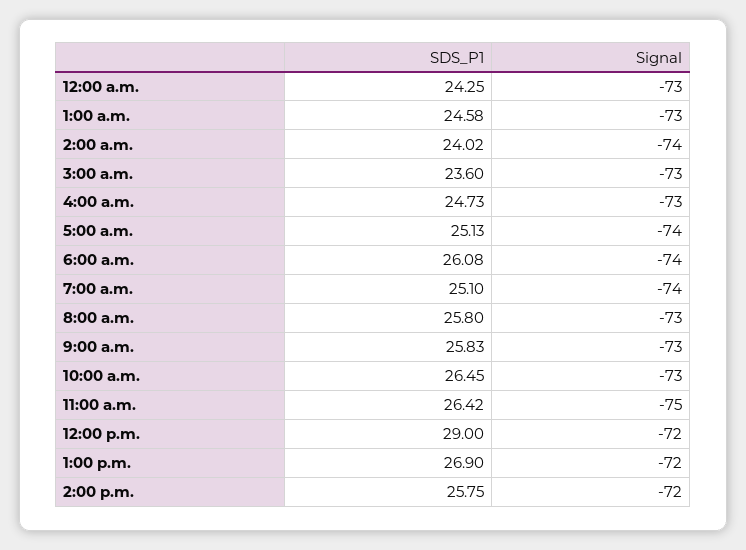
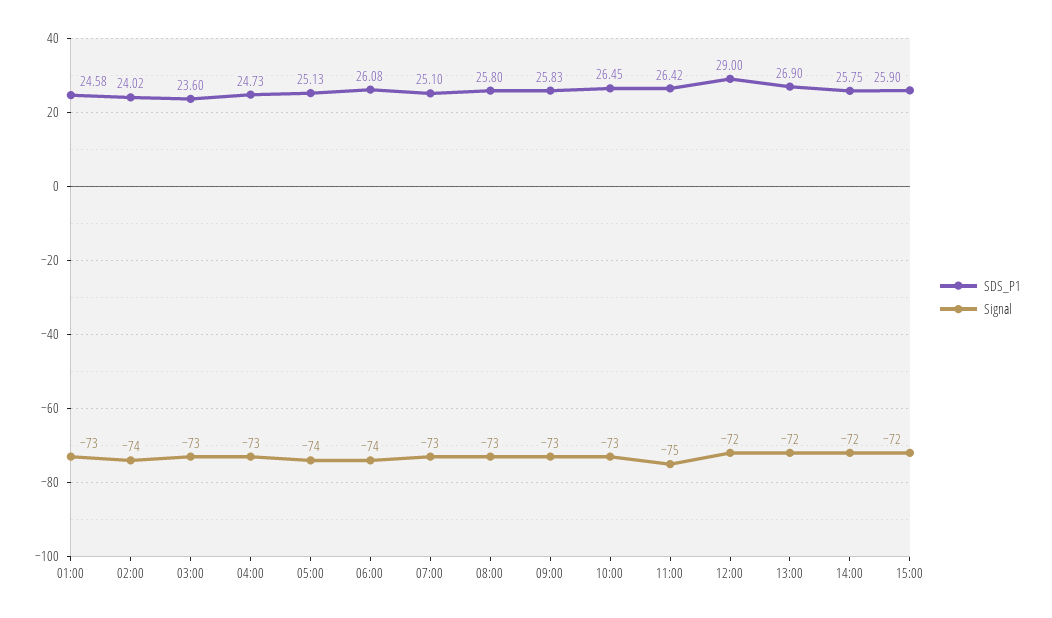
SDS_P1, 12:00 a.m.: 24.25 -> none
Signal, 12:00 a.m.: -73 -> none
Signal, 7:00 a.m.: -74 -> -73
SDS_P1, 15:00: none -> 25.9
Signal, 15:00: none -> -72

